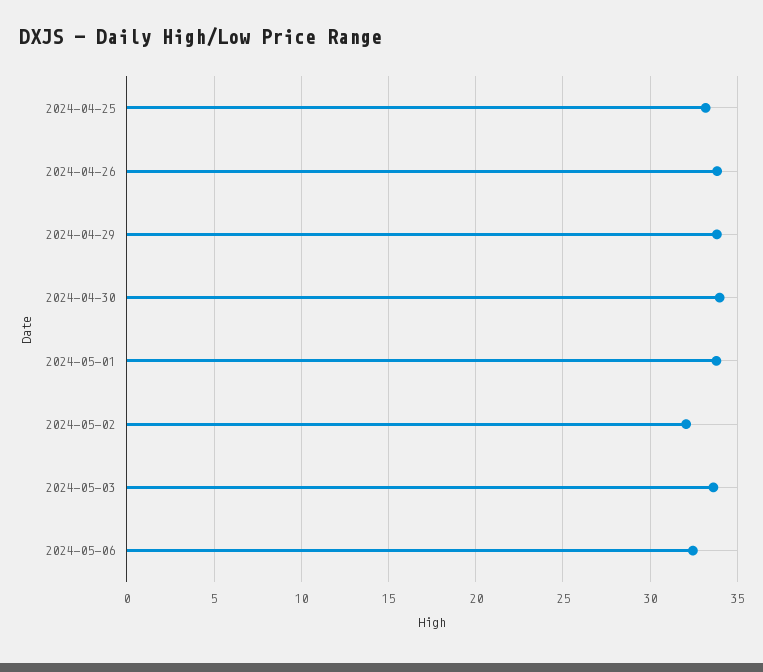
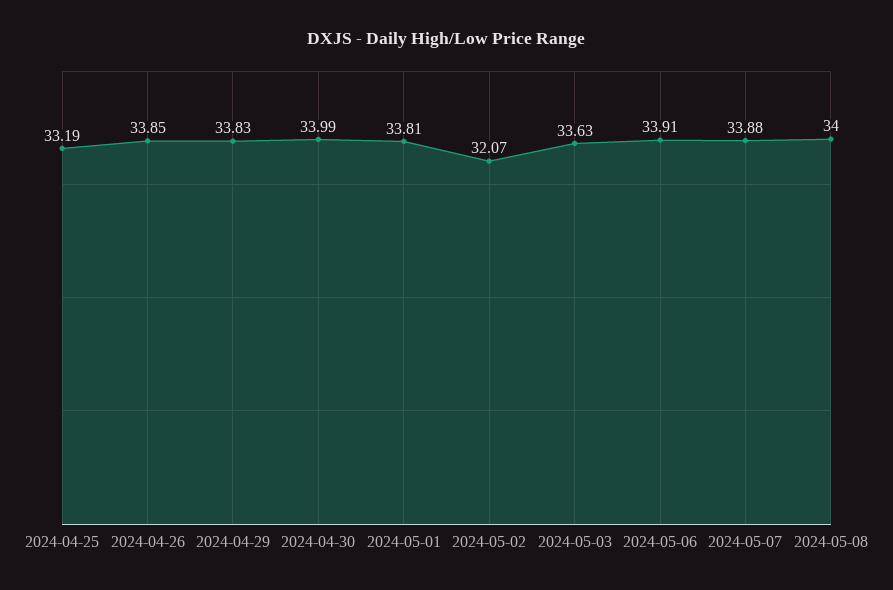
2024-05-06: 32.5 -> 33.91
2024-05-07: none -> 33.88
2024-05-08: none -> 34

